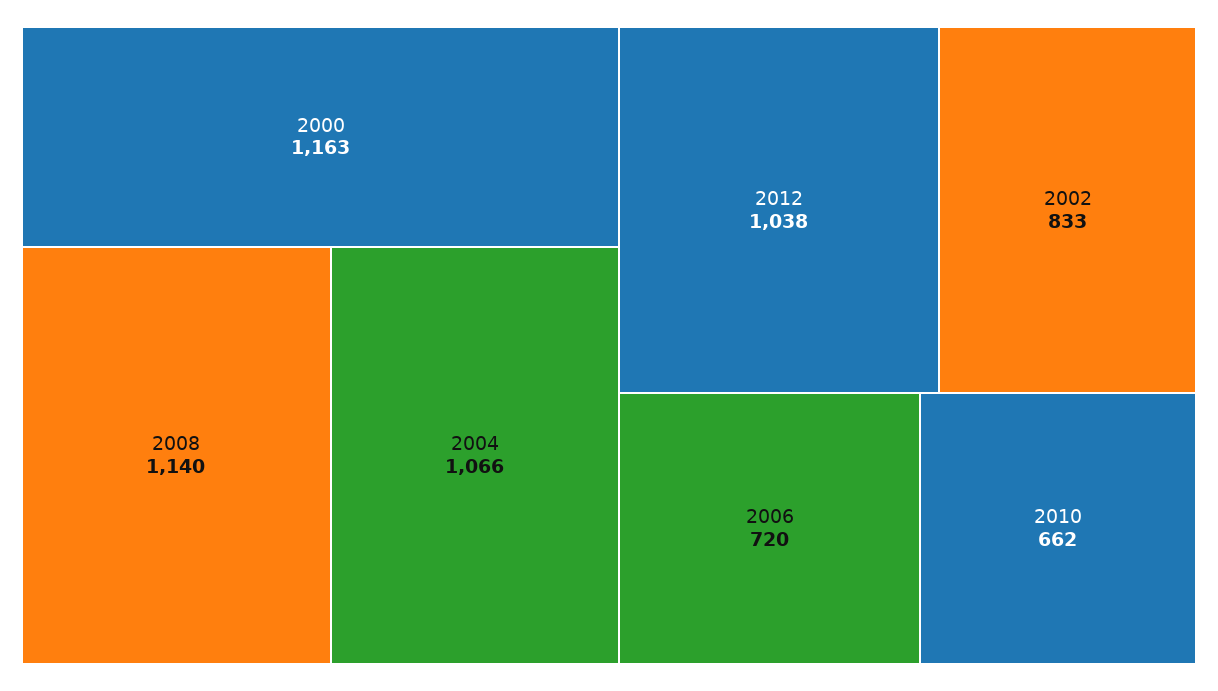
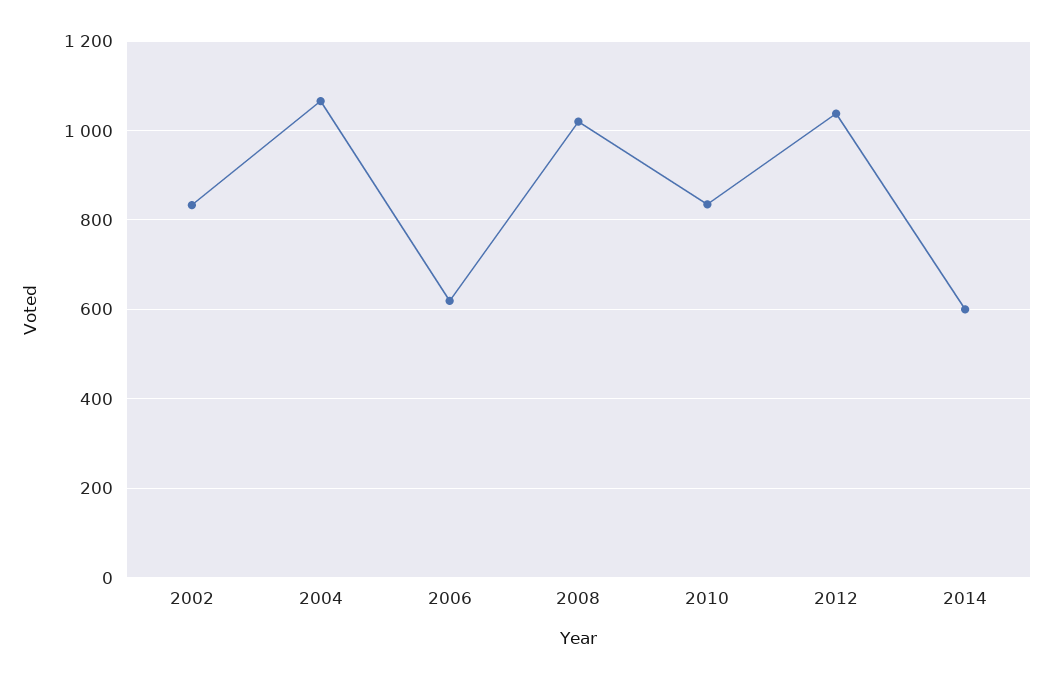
2000: 1163 -> none
2008: 1140 -> 1020
2006: 720 -> 620
2010: 662 -> 840
2014: none -> 600

